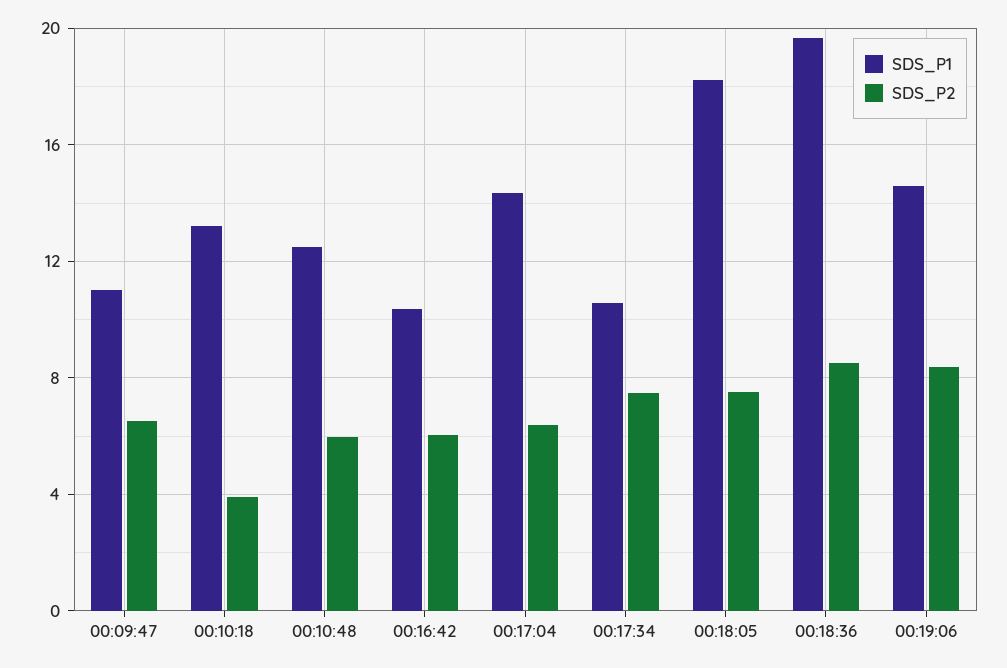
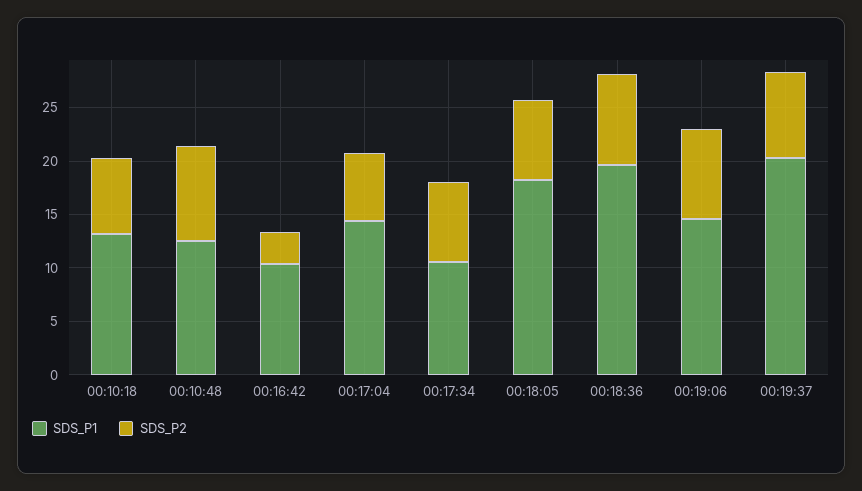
SDS_P1, 00:09:47: 11 -> none
SDS_P2, 00:09:47: 6.5 -> none
SDS_P2, 00:10:18: 4 -> 7
SDS_P2, 00:10:48: 6 -> 9
SDS_P2, 00:16:42: 6 -> 3
SDS_P1, 00:19:37: none -> 20
SDS_P2, 00:19:37: none -> 8

